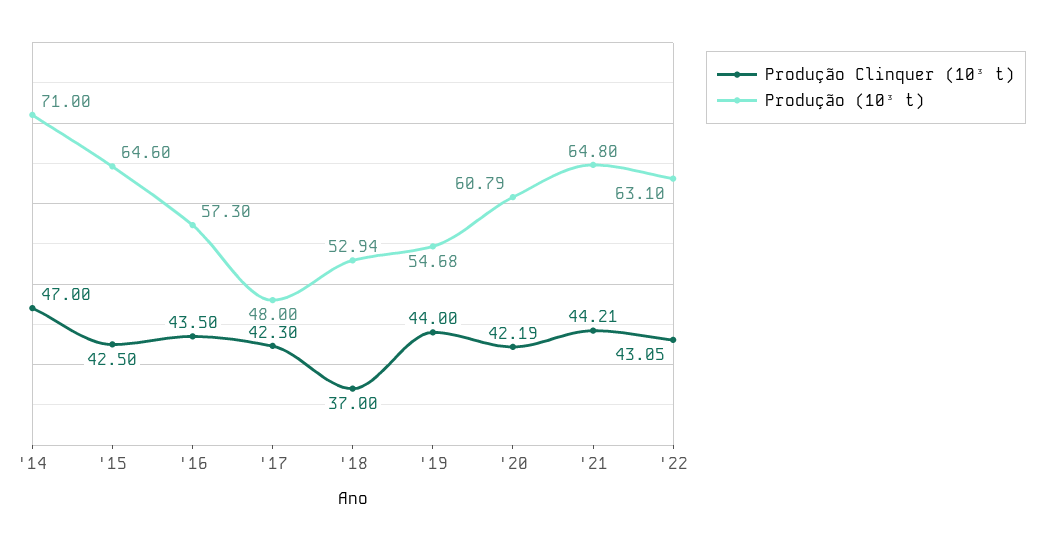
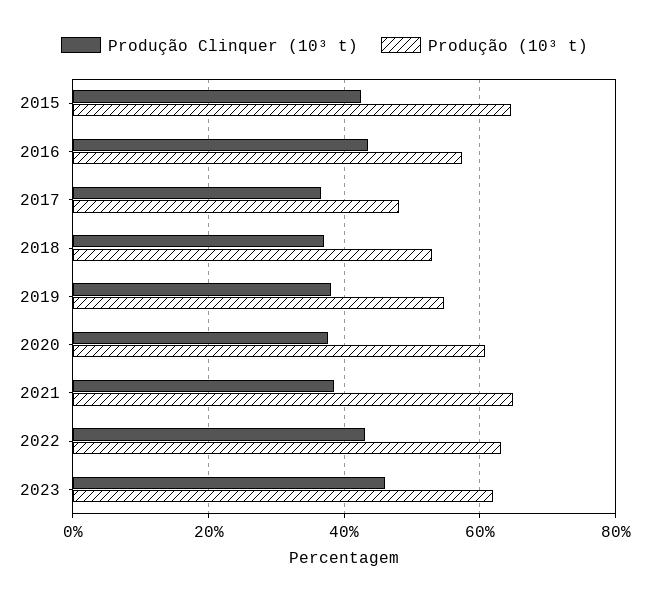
Produção Clinquer (10³ t), '14: 47 -> none
Produção (10³ t), '14: 71 -> none
Produção Clinquer (10³ t), '17: 42.3 -> 36
Produção Clinquer (10³ t), '19: 44 -> 38
Produção Clinquer (10³ t), '20: 42.19 -> 38
Produção Clinquer (10³ t), '21: 44.21 -> 38
Produção Clinquer (10³ t), 2023: none -> 46
Produção (10³ t), 2023: none -> 62

